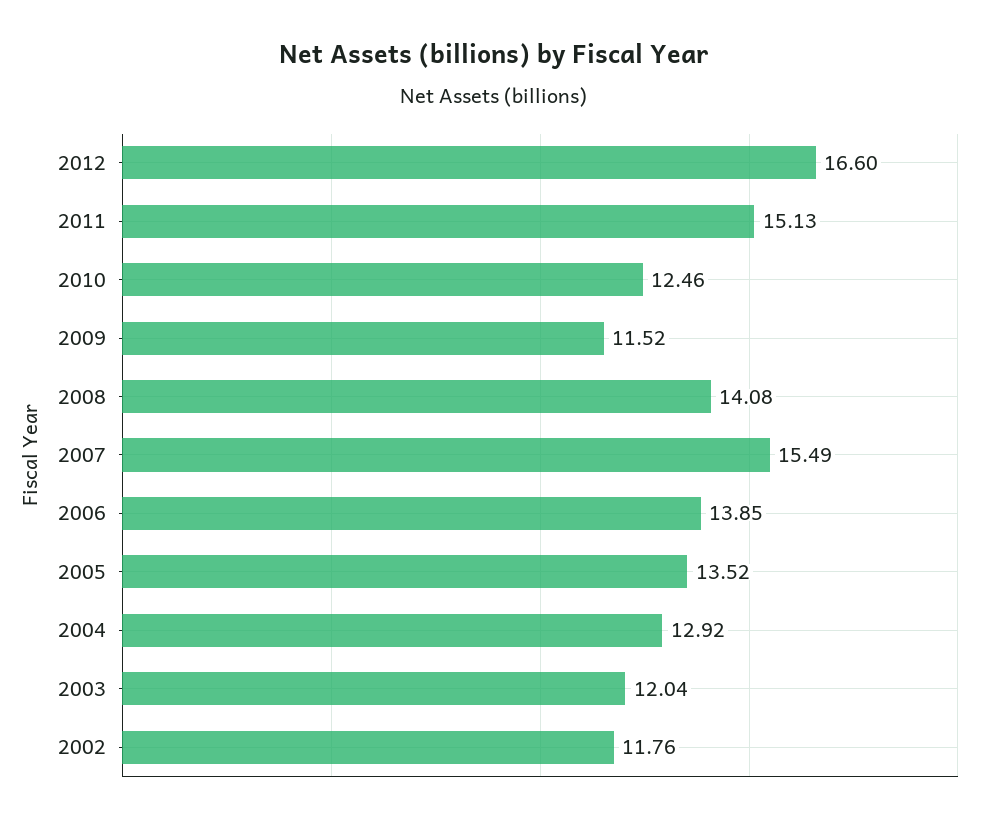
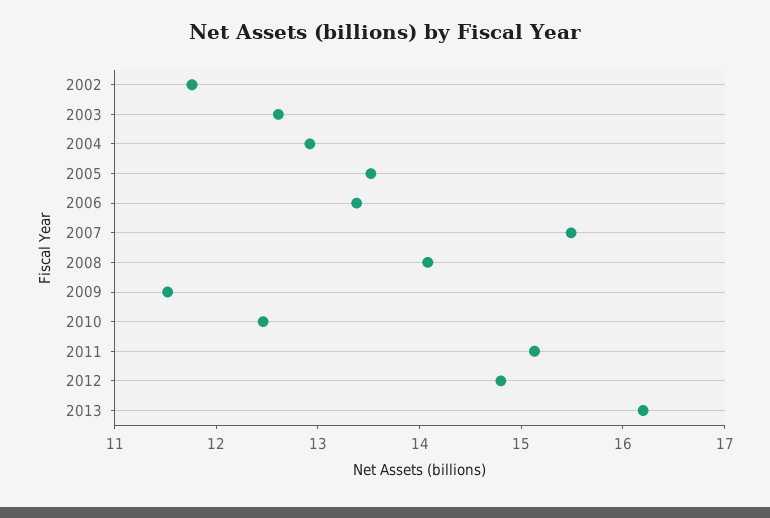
2012: 16.6 -> 14.8
2006: 13.85 -> 13.4
2003: 12.04 -> 12.6
2013: none -> 16.2

